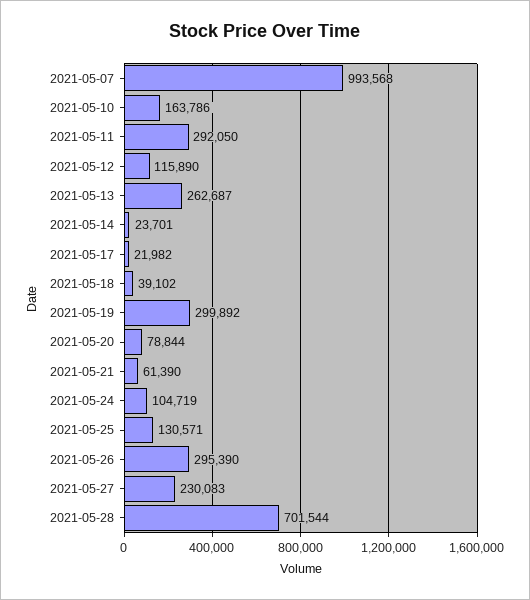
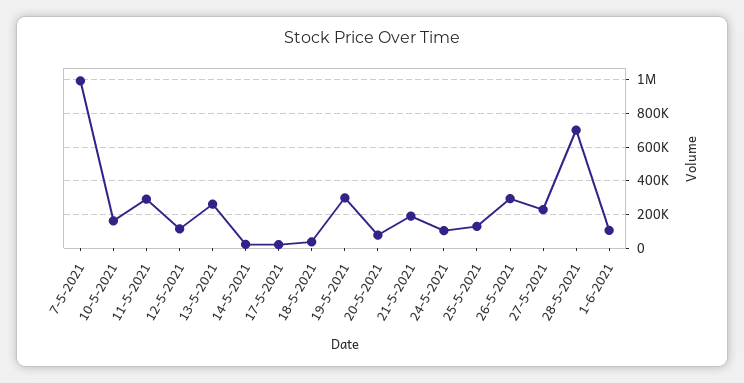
2021-05-21: 61390 -> 200000
1-6-2021: none -> 100000

